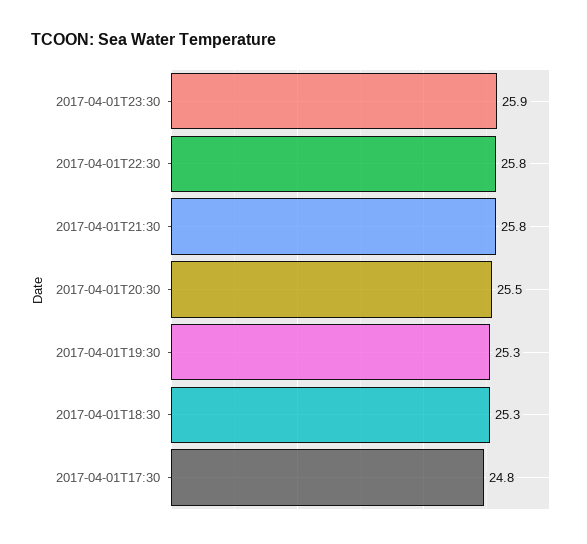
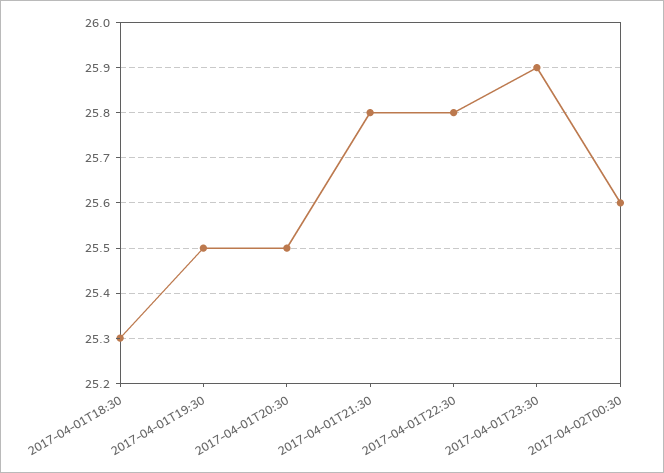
2017-04-01T19:30: 25.3 -> 25.5
2017-04-01T17:30: 24.8 -> none
2017-04-02T00:30: none -> 25.6

